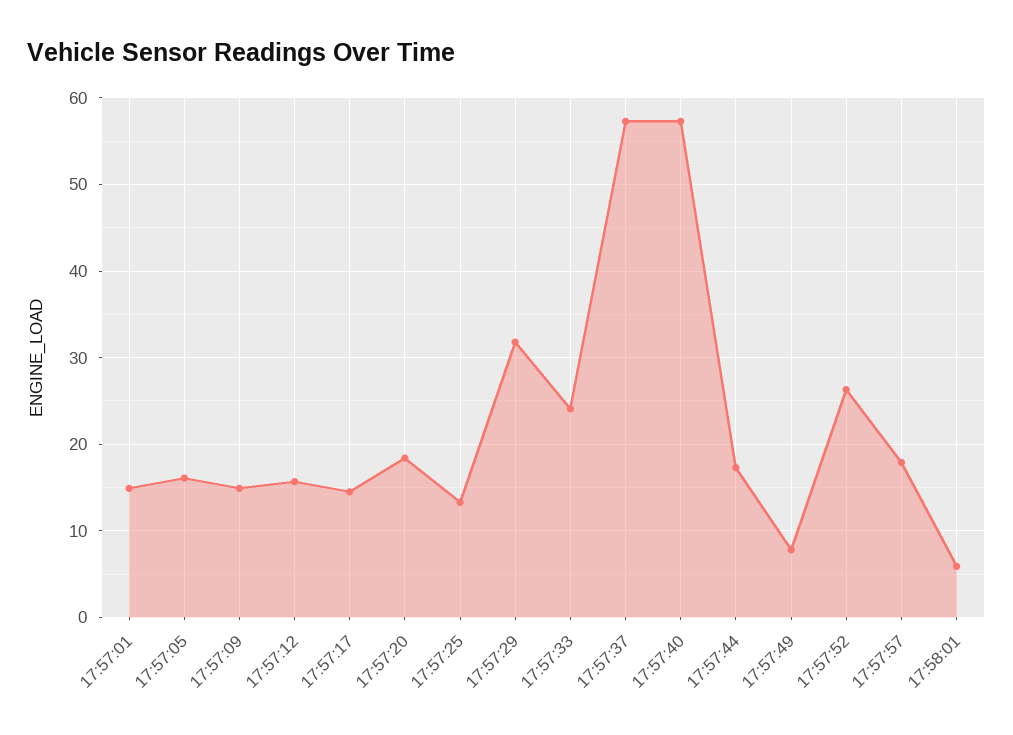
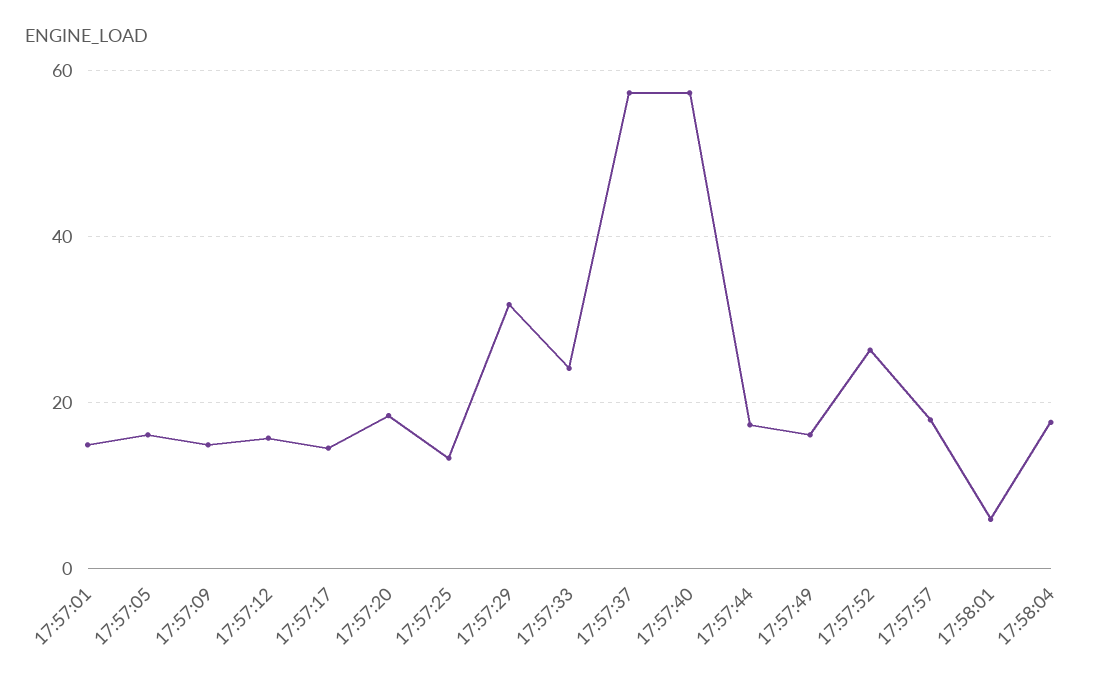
17:57:49: 8 -> 16
17:58:04: none -> 18

